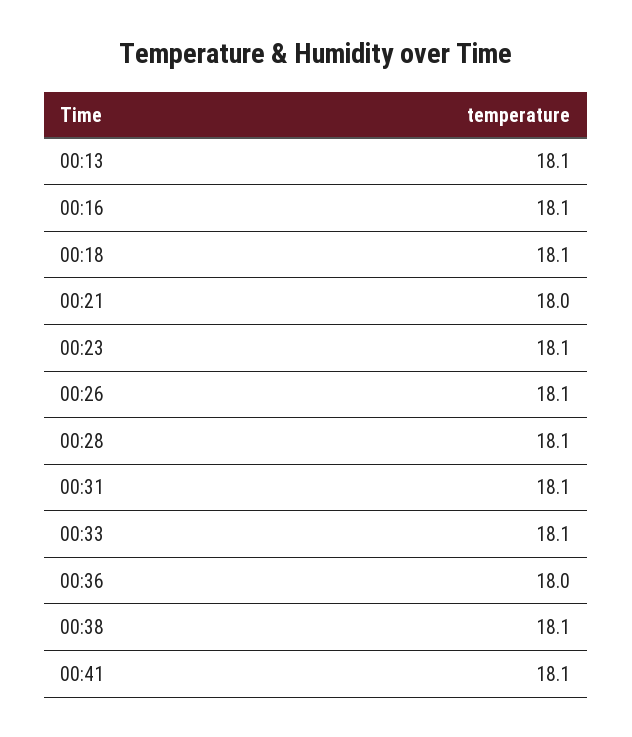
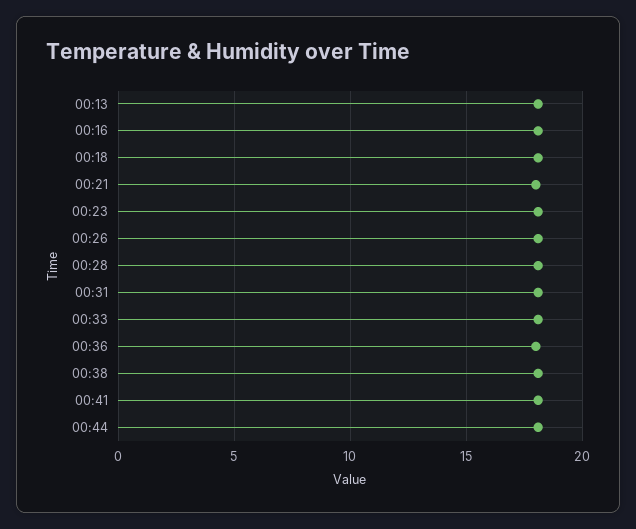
00:44: none -> 18

